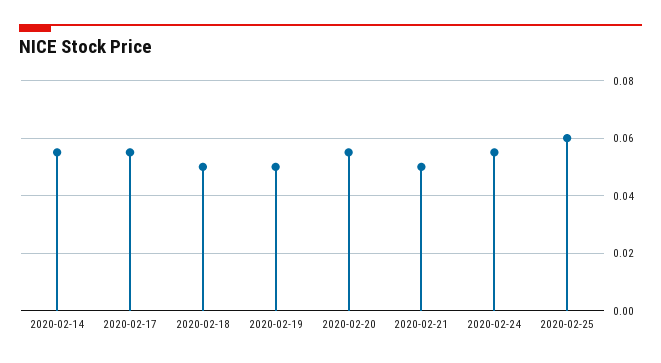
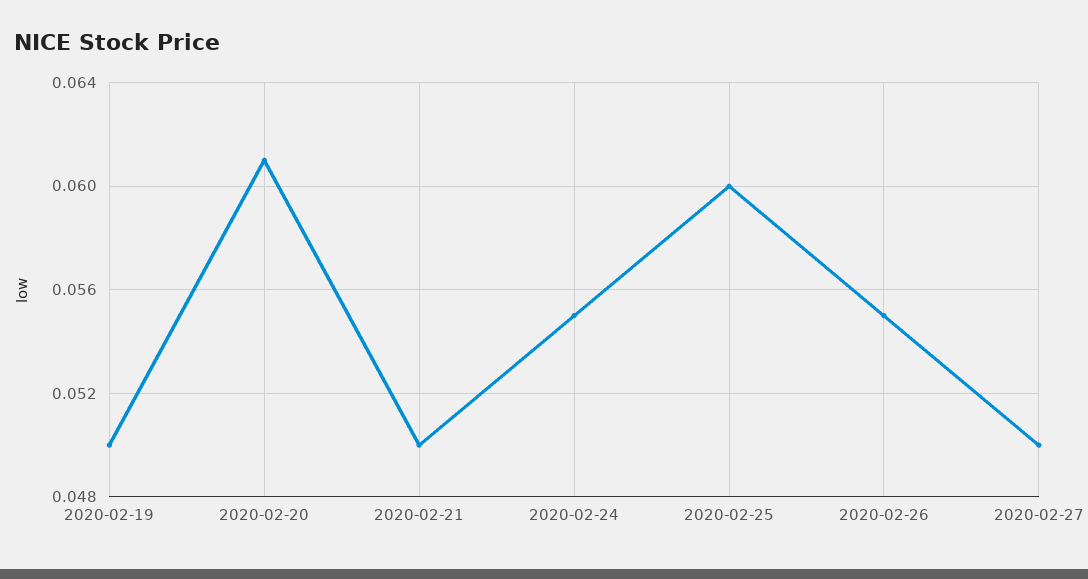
2020-02-14: 0.055 -> none
2020-02-17: 0.055 -> none
2020-02-18: 0.05 -> none
2020-02-20: 0.055 -> 0.061
2020-02-26: none -> 0.055
2020-02-27: none -> 0.05

